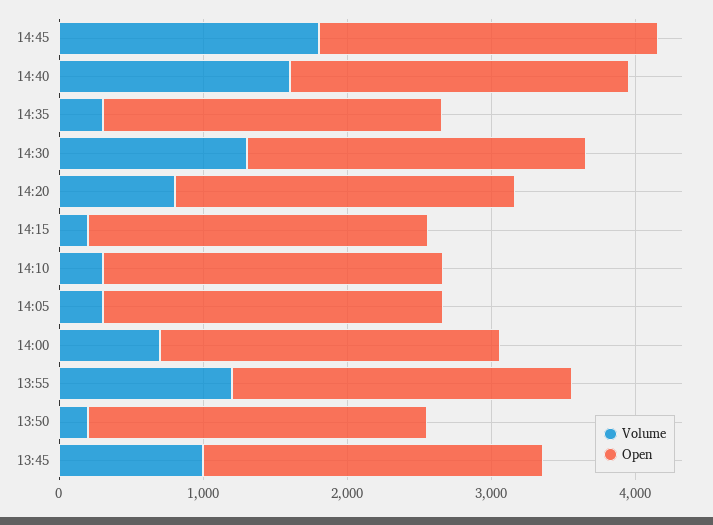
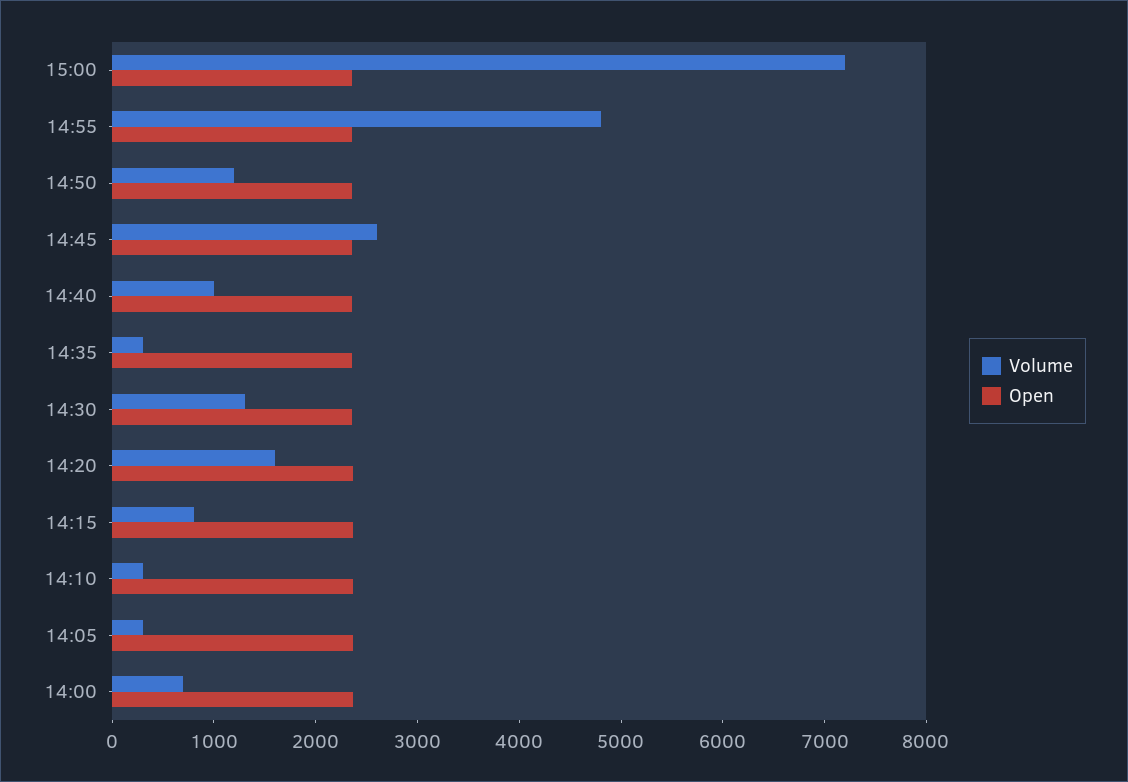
Volume, 14:45: 1800 -> 2600
Volume, 14:40: 1600 -> 1000
Volume, 14:20: 800 -> 1600
Volume, 14:15: 200 -> 800
Volume, 13:55: 1200 -> none
Open, 13:55: 2400 -> none
Volume, 13:50: 200 -> none
Open, 13:50: 2400 -> none
Volume, 13:45: 1000 -> none
Open, 13:45: 2400 -> none
Volume, 15:00: none -> 7200
Open, 15:00: none -> 2400
Volume, 14:55: none -> 4800
Open, 14:55: none -> 2400
Volume, 14:50: none -> 1200
Open, 14:50: none -> 2400

